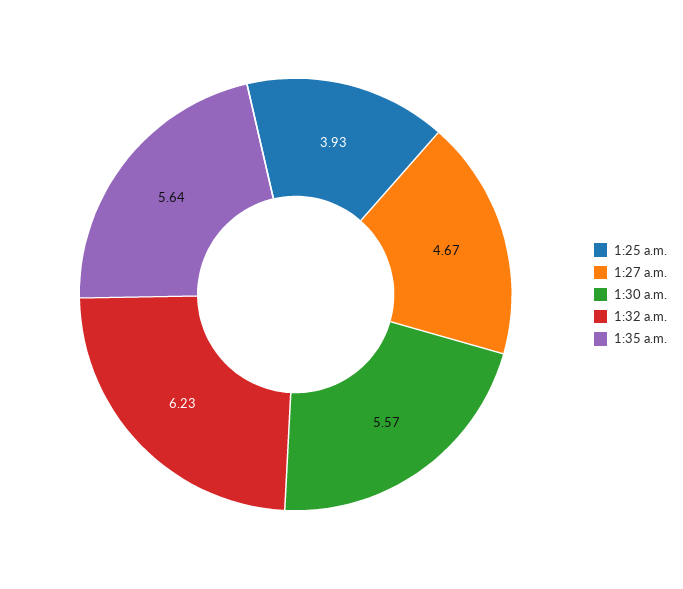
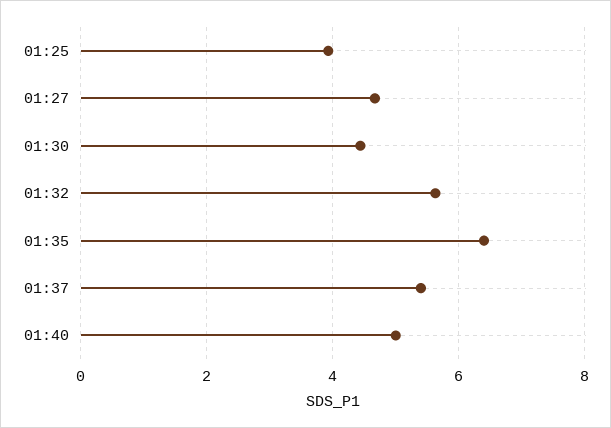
1:30 a.m.: 5.57 -> 4.4
1:32 a.m.: 6.23 -> 5.6
1:35 a.m.: 5.64 -> 6.4
01:37: none -> 5.4
01:40: none -> 5

